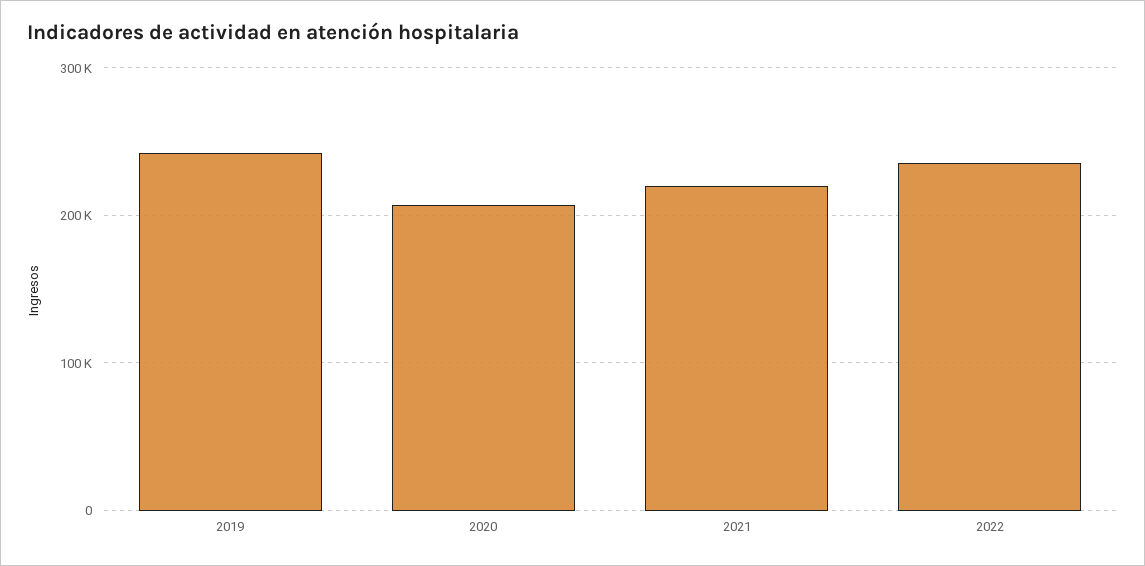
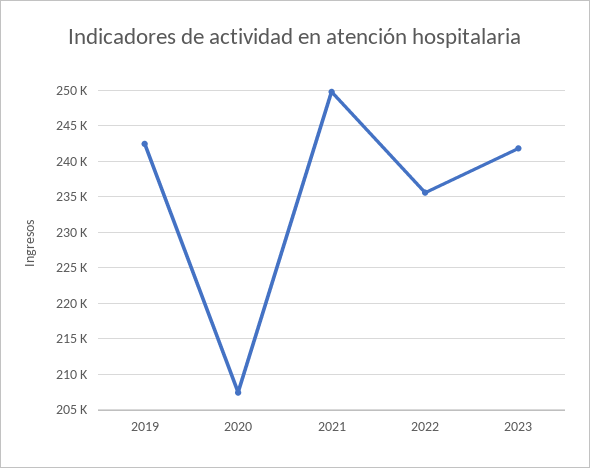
2021: 220000 -> 250000
2023: none -> 242000

